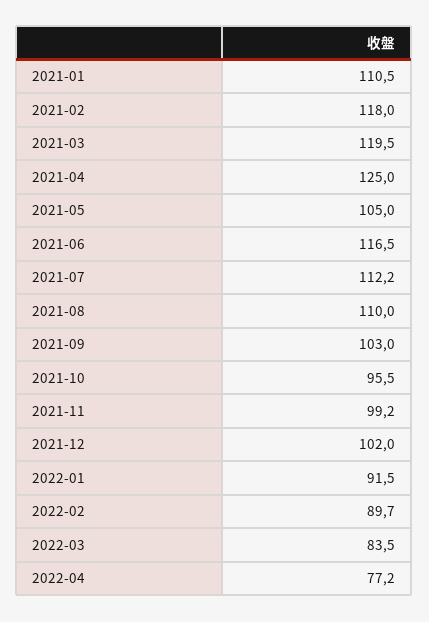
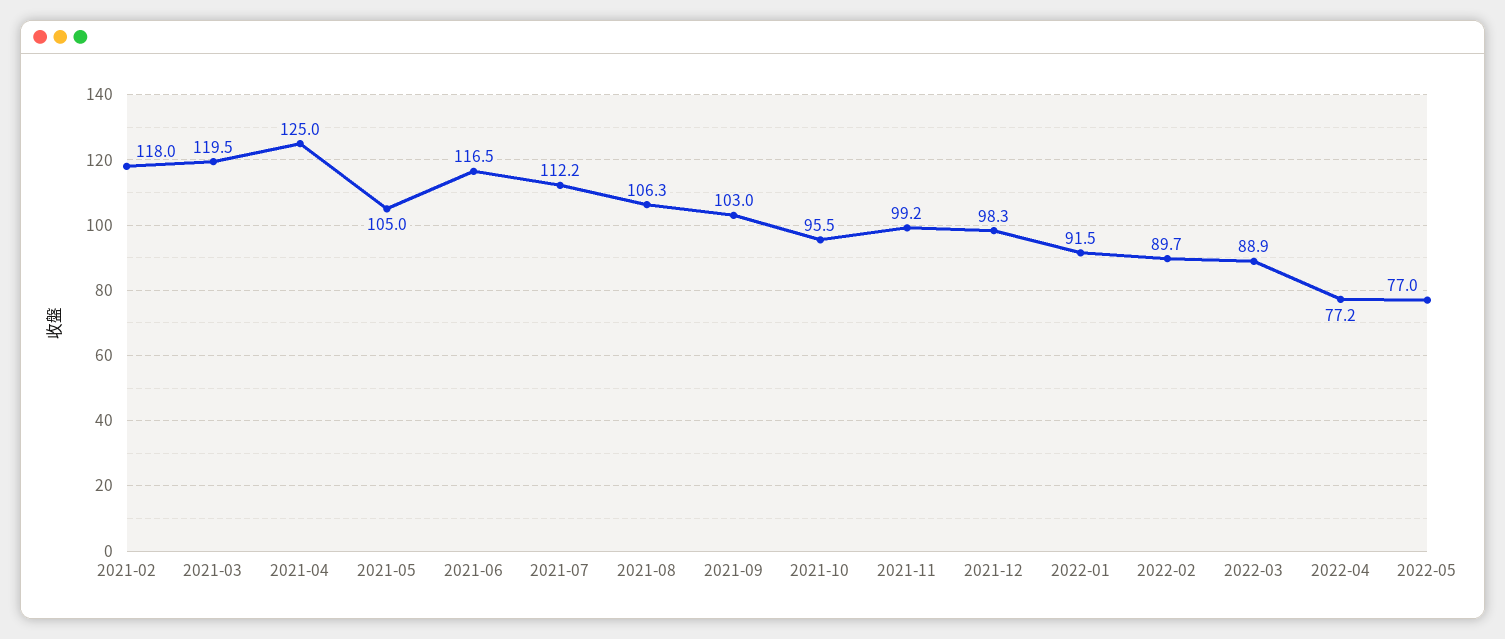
2021-01: 110.5 -> none
2021-08: 110 -> 106.3
2021-12: 102 -> 98.3
2022-03: 83.5 -> 88.9
2022-05: none -> 77

